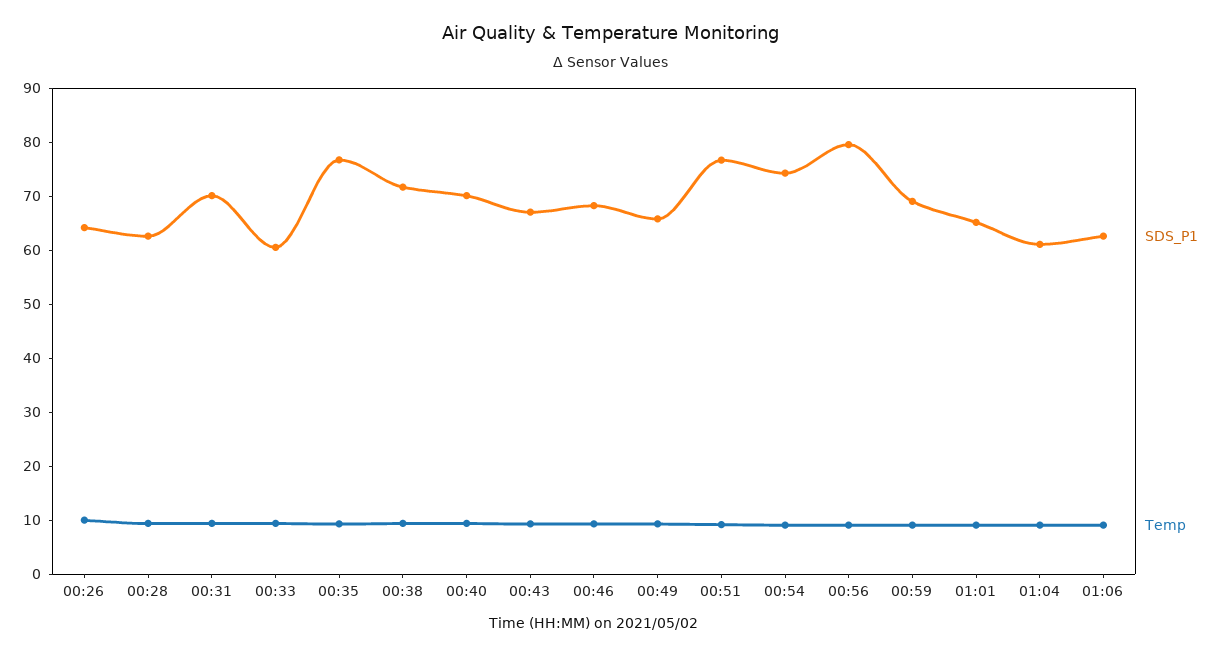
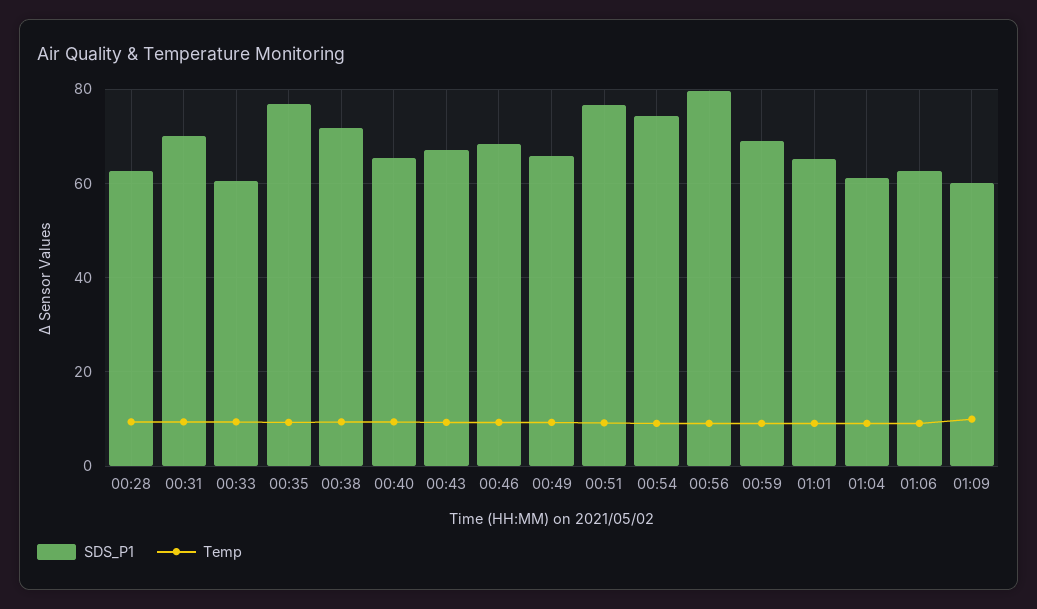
SDS_P1, 00:26: 64 -> none
Temp, 00:26: 10 -> none
SDS_P1, 00:40: 70 -> 66
SDS_P1, 01:09: none -> 60
Temp, 01:09: none -> 10

